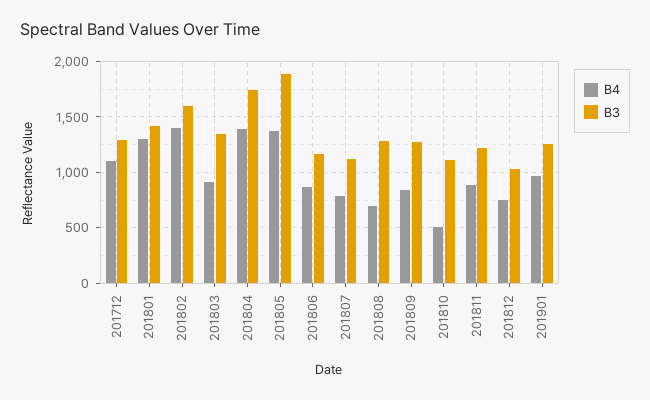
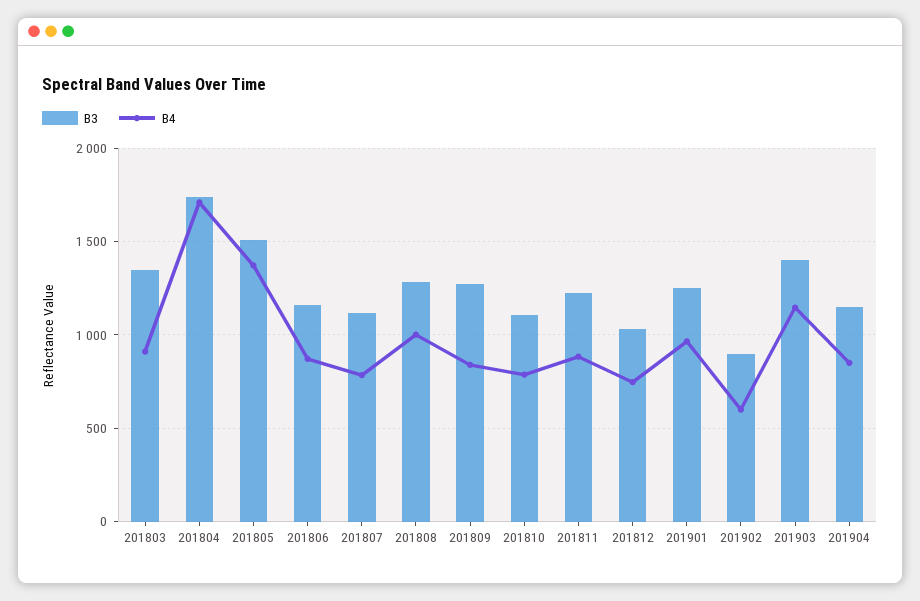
B4, 201712: 1100 -> none
B3, 201712: 1300 -> none
B4, 201801: 1300 -> none
B3, 201801: 1400 -> none
B4, 201802: 1400 -> none
B3, 201802: 1600 -> none
B4, 201804: 1400 -> 1700
B3, 201805: 1900 -> 1500
B4, 201808: 700 -> 1000
B4, 201810: 500 -> 800
B3, 201902: none -> 900
B4, 201902: none -> 600
B3, 201903: none -> 1400
B4, 201903: none -> 1150
B3, 201904: none -> 1150
B4, 201904: none -> 850

